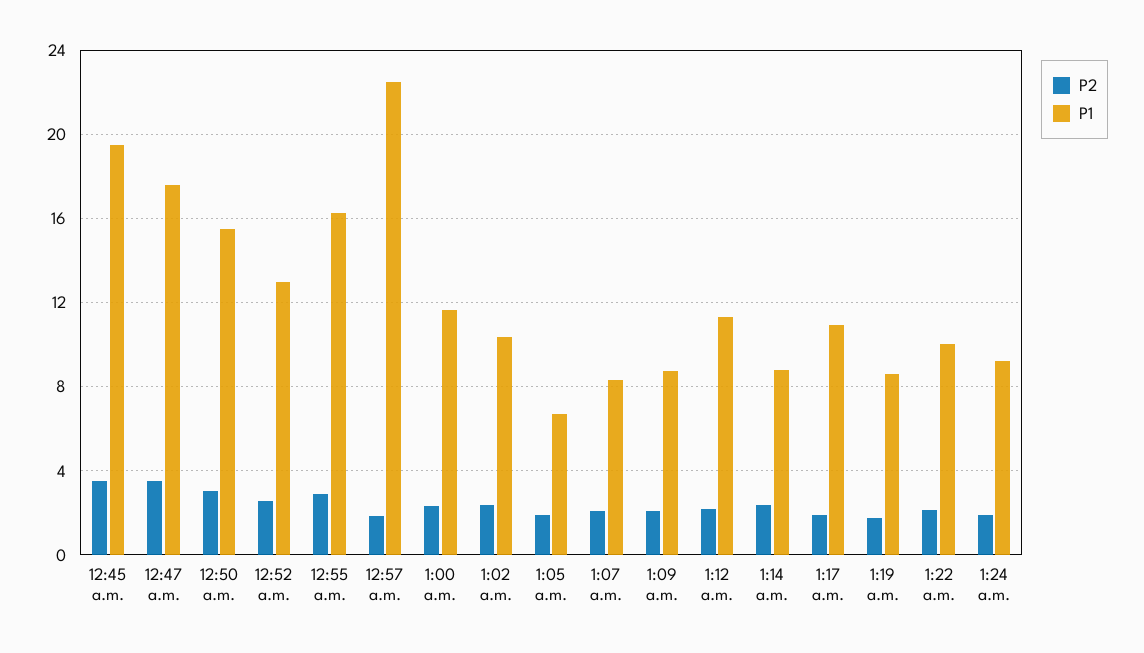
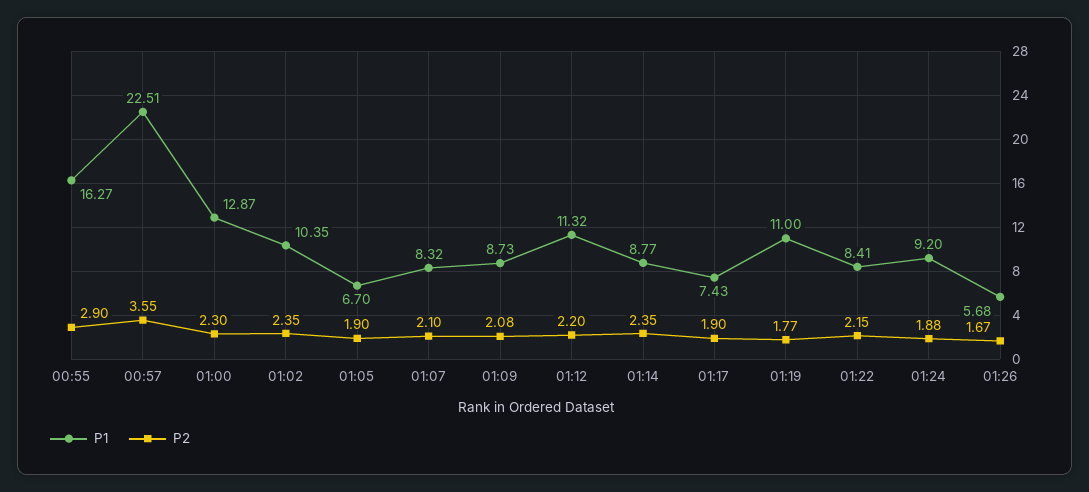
P2, 12:45 a.m.: 3.5 -> none
P1, 12:45 a.m.: 19.5 -> none
P2, 12:47 a.m.: 3.5 -> none
P1, 12:47 a.m.: 17.5 -> none
P2, 12:50 a.m.: 3 -> none
P1, 12:50 a.m.: 15.5 -> none
P2, 12:52 a.m.: 2.5 -> none
P1, 12:52 a.m.: 13 -> none
P2, 12:57 a.m.: 2 -> 3.55
P1, 1:00 a.m.: 11.5 -> 12.87
P1, 1:17 a.m.: 11 -> 7.43
P1, 1:19 a.m.: 8.5 -> 11
P1, 1:22 a.m.: 10 -> 8.41
P1, 01:26: none -> 5.68
P2, 01:26: none -> 1.67

